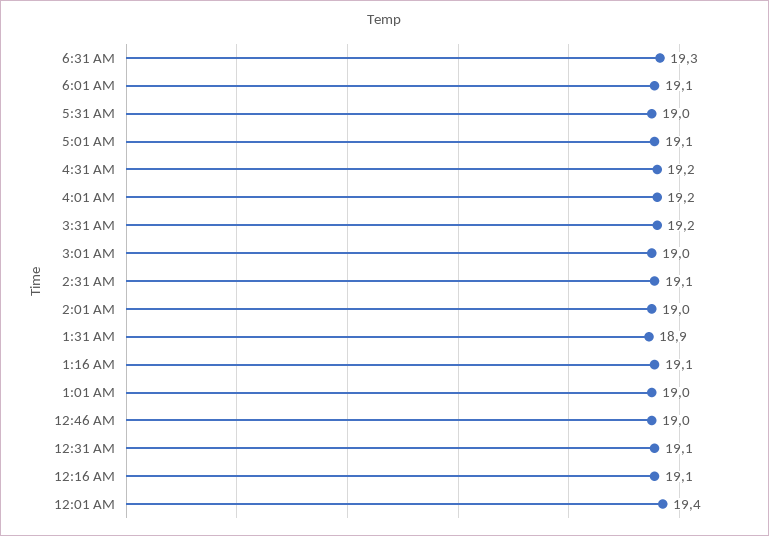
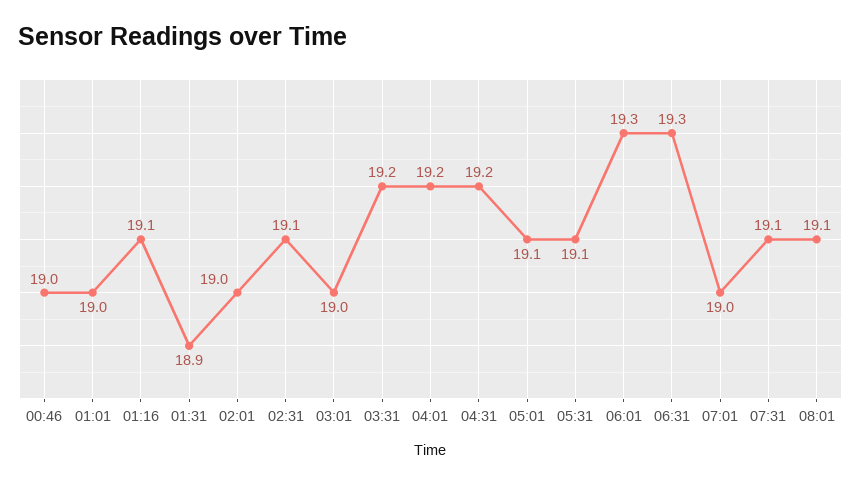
6:01 AM: 19.1 -> 19.3
5:31 AM: 19 -> 19.1
12:31 AM: 19.1 -> none
12:16 AM: 19.1 -> none
12:01 AM: 19.4 -> none
07:01: none -> 19
07:31: none -> 19.1
08:01: none -> 19.1

